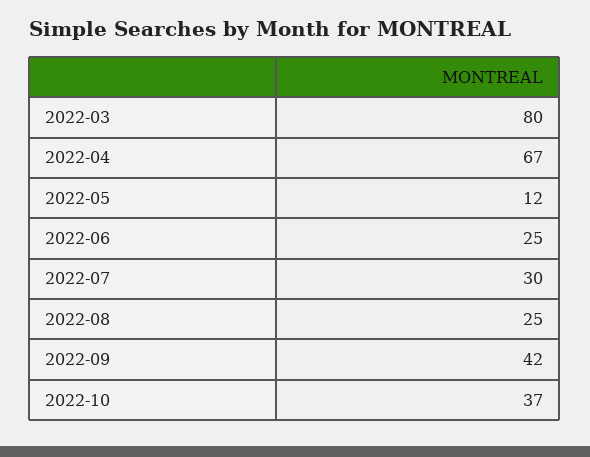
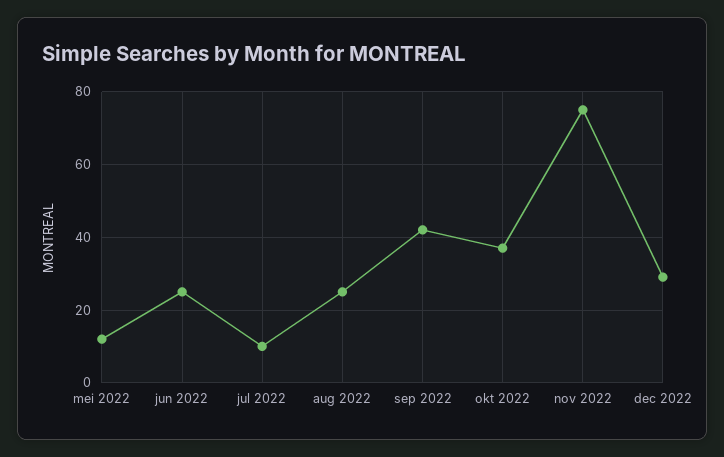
2022-03: 80 -> none
2022-04: 67 -> none
2022-07: 30 -> 10
nov 2022: none -> 75
dec 2022: none -> 30

